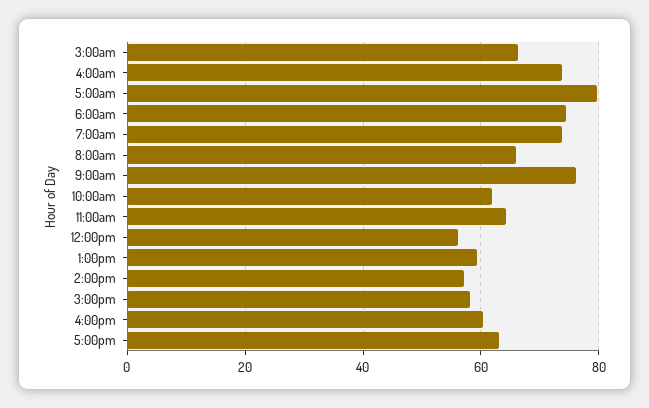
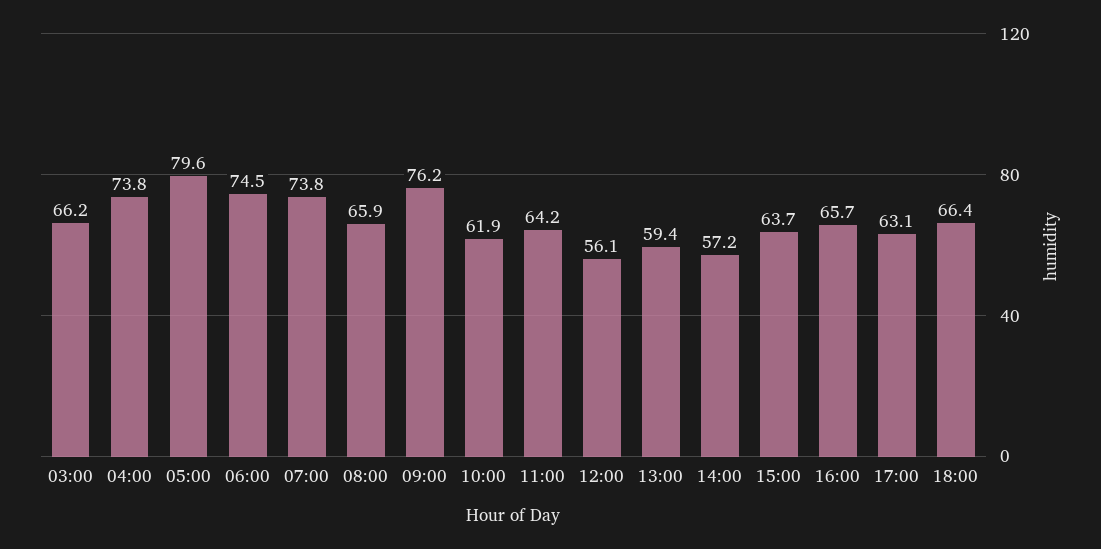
3:00pm: 58 -> 63.7
4:00pm: 60 -> 65.7
18:00: none -> 66.4

